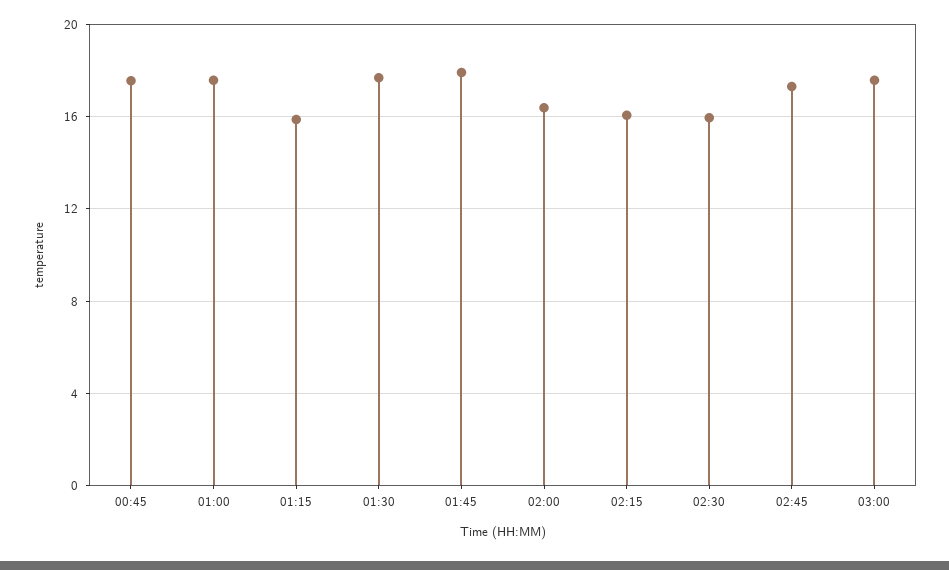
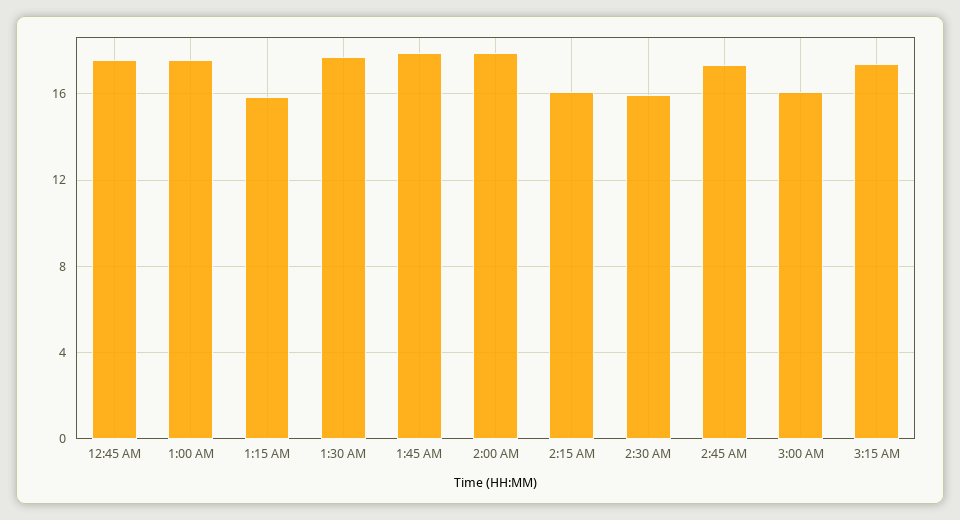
02:00: 16.5 -> 18
03:00: 17.5 -> 16
3:15 AM: none -> 17.5

